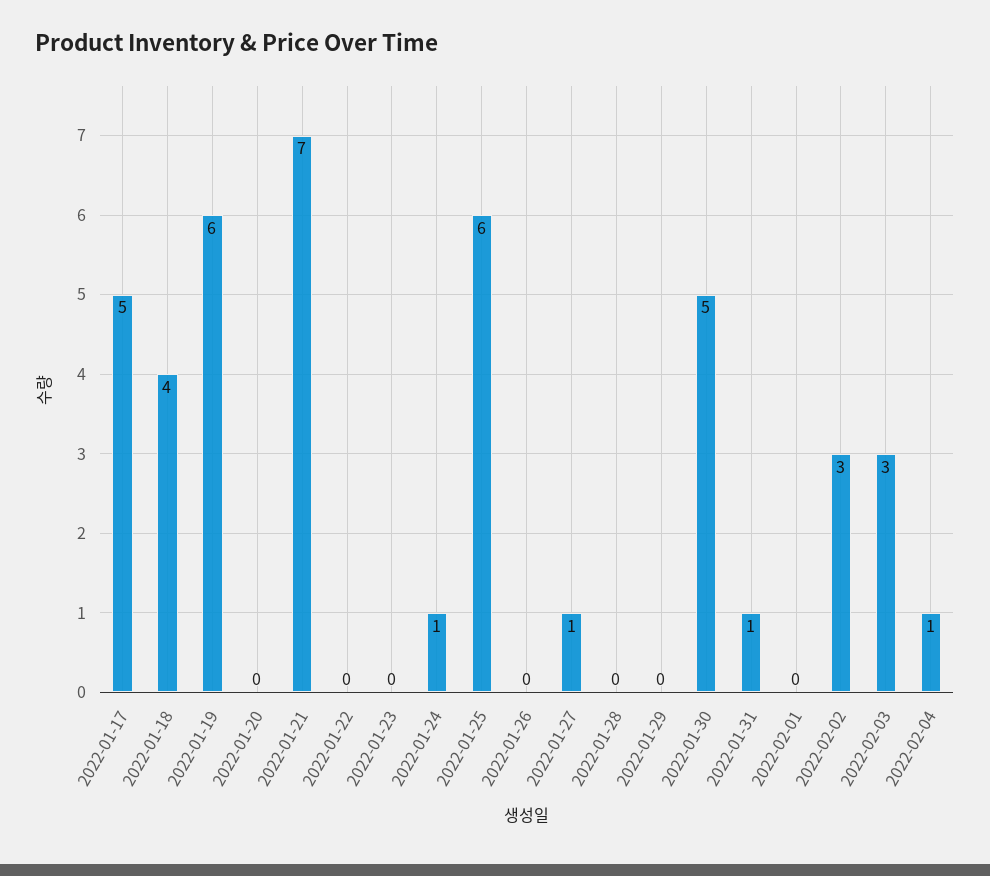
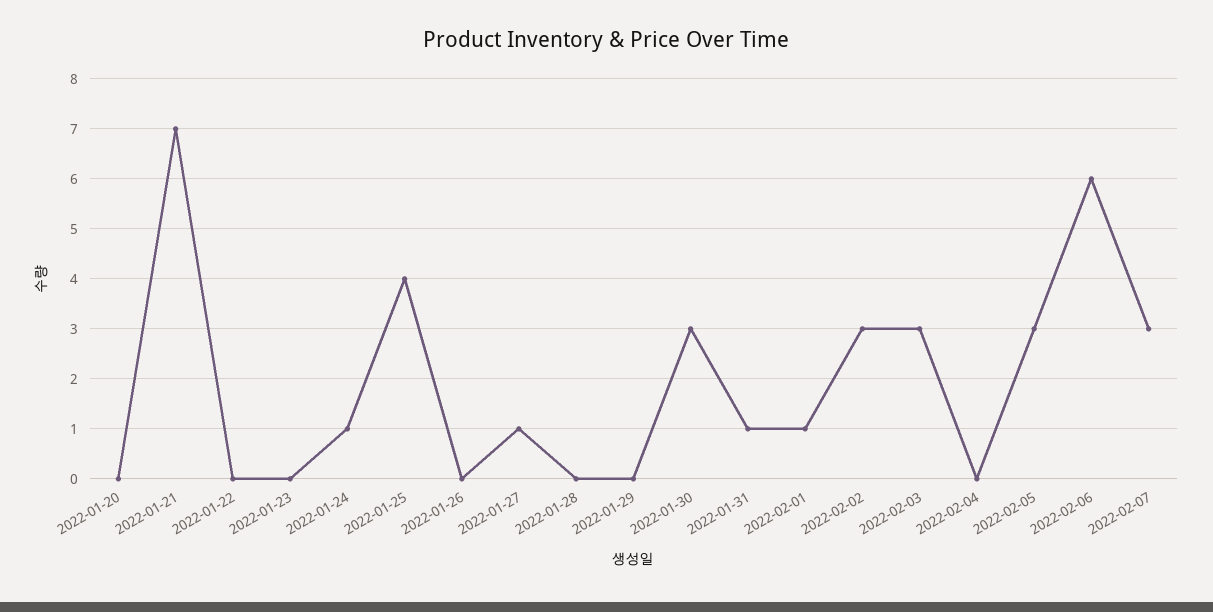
2022-01-17: 5 -> none
2022-01-18: 4 -> none
2022-01-19: 6 -> none
2022-01-25: 6 -> 4
2022-01-30: 5 -> 3
2022-02-01: 0 -> 1
2022-02-04: 1 -> 0
2022-02-05: none -> 3
2022-02-06: none -> 6
2022-02-07: none -> 3

